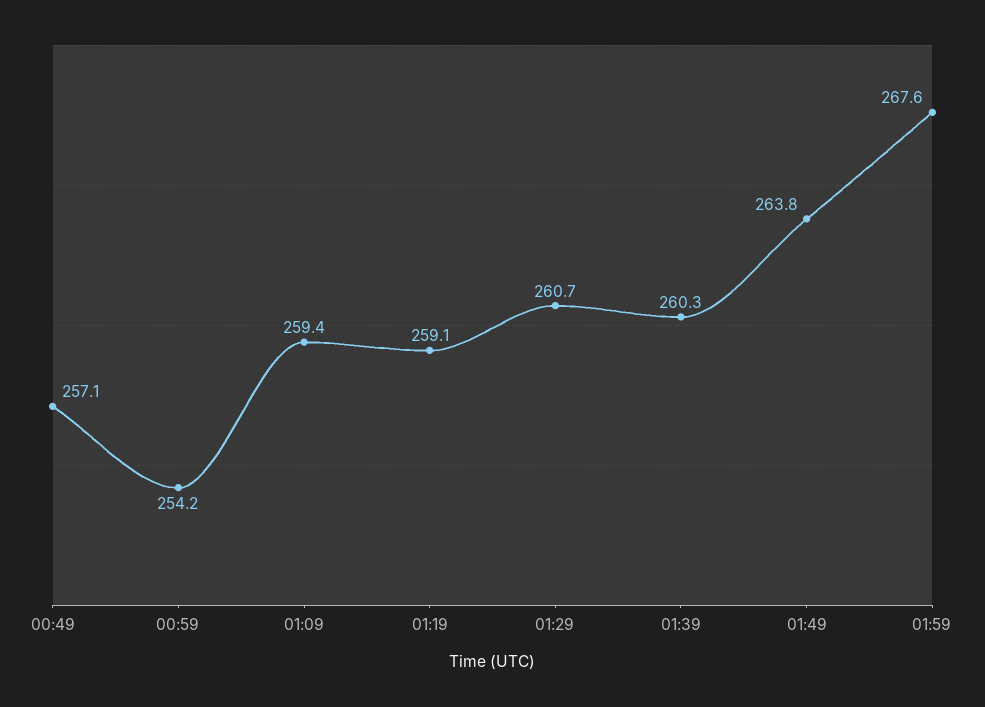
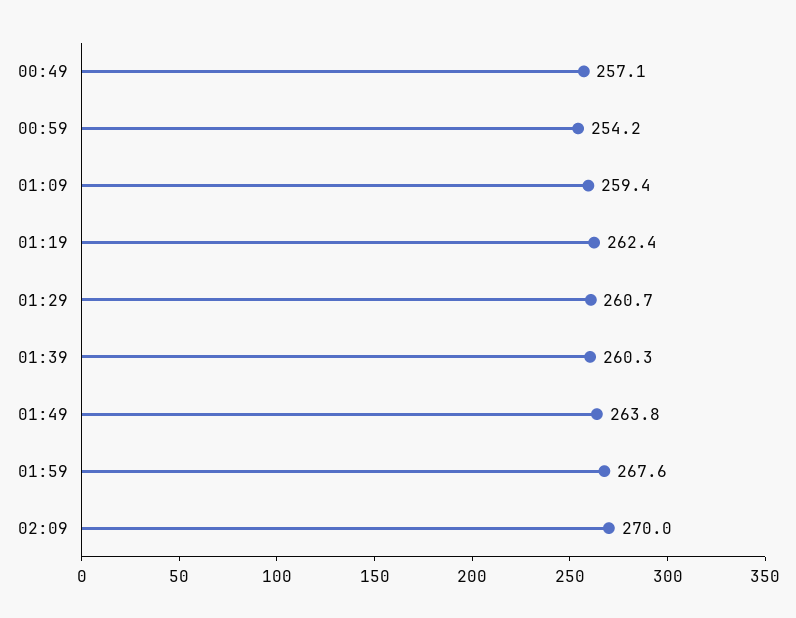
01:19: 259.1 -> 262.4
02:09: none -> 270

